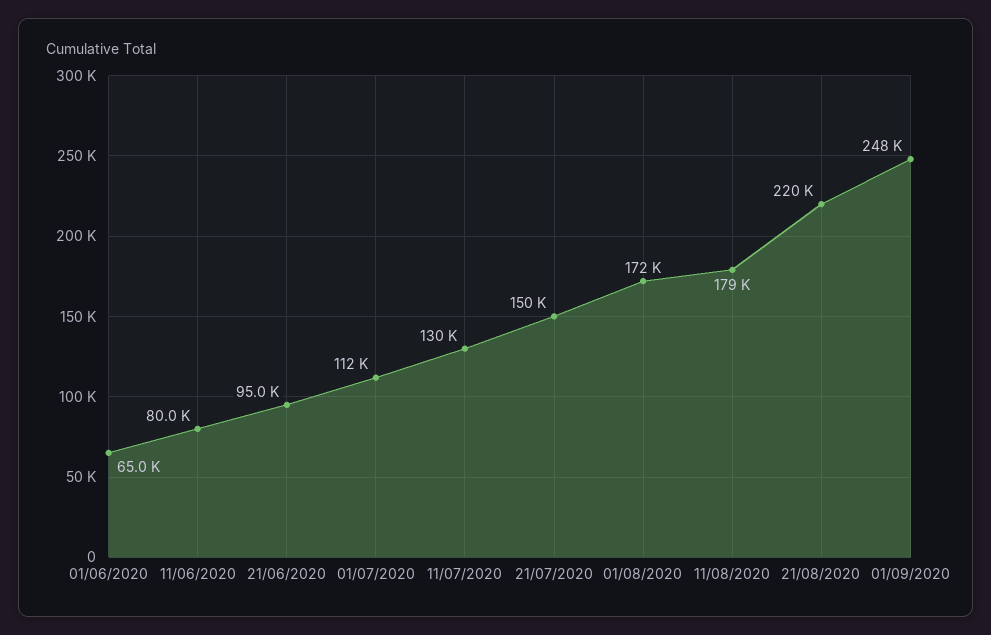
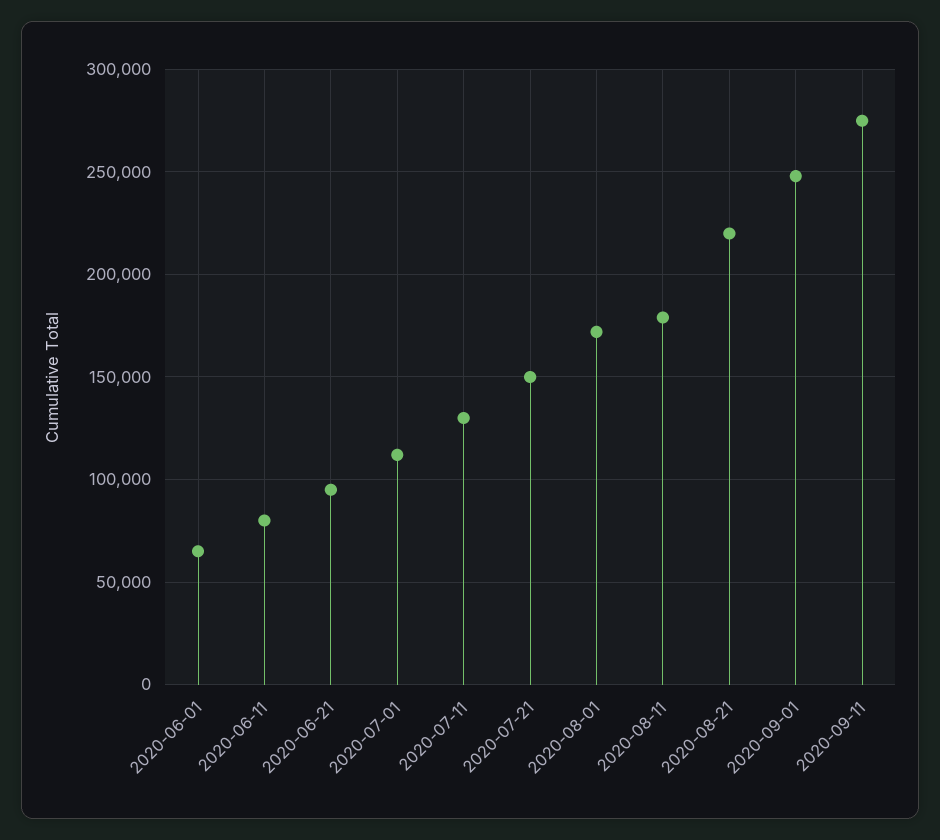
2020-09-11: none -> 275000

